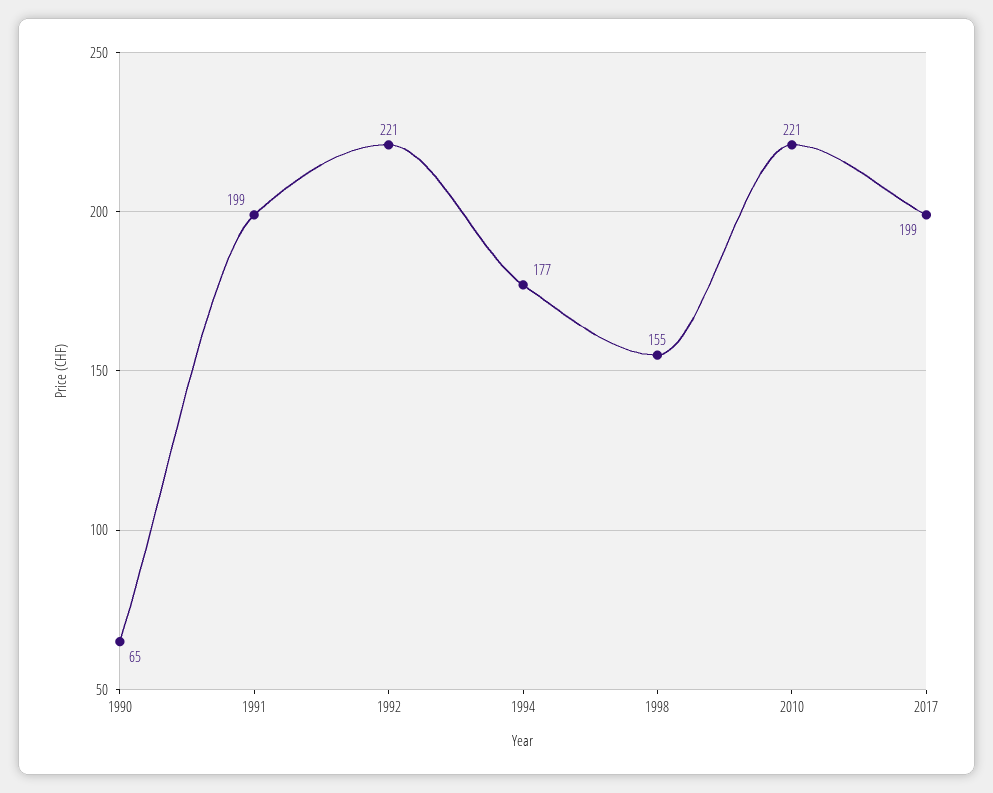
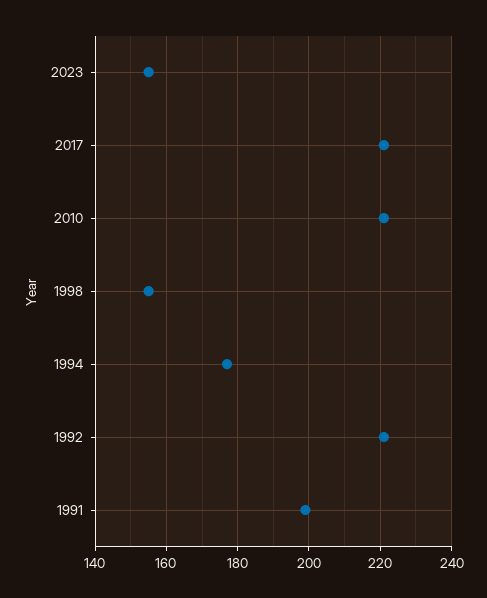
1990: 65 -> none
2017: 199 -> 220
2023: none -> 155

